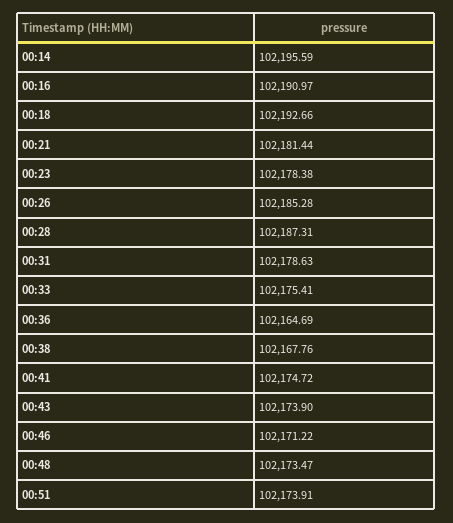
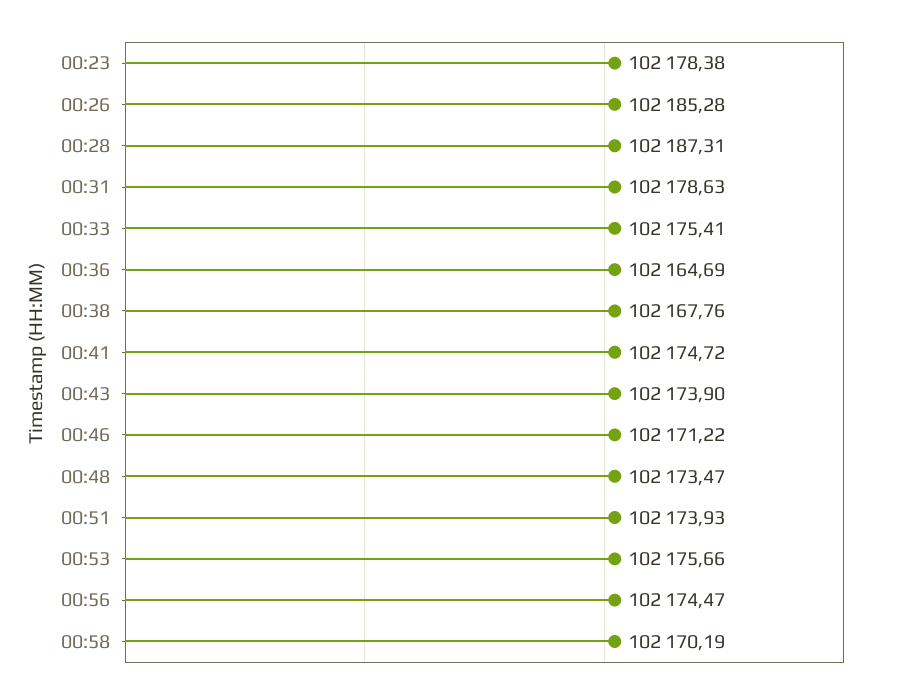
00:14: 102195.59 -> none
00:16: 102190.97 -> none
00:18: 102192.66 -> none
00:21: 102181.44 -> none
00:51: 102173.91 -> 102173.93
00:53: none -> 102175.66
00:56: none -> 102174.47
00:58: none -> 102170.19

